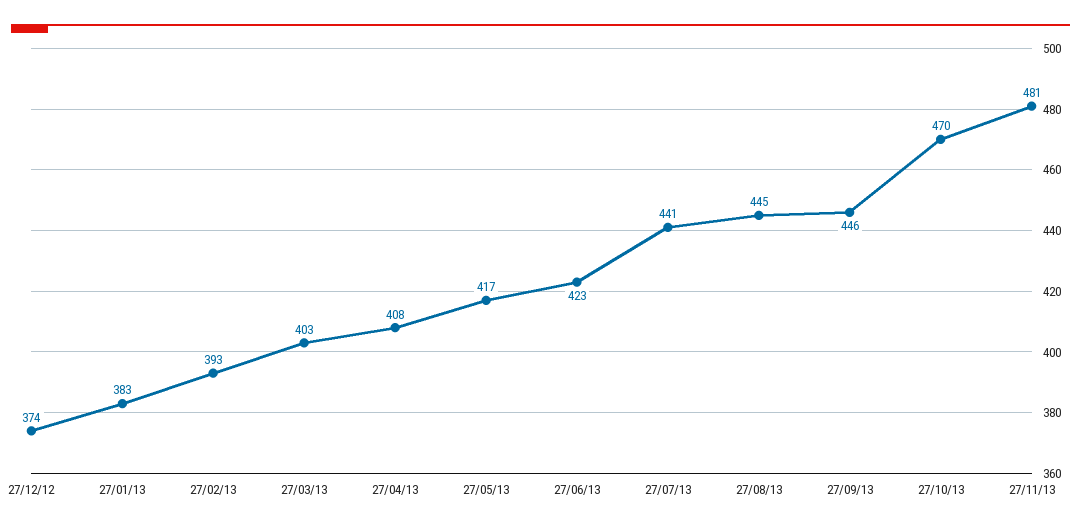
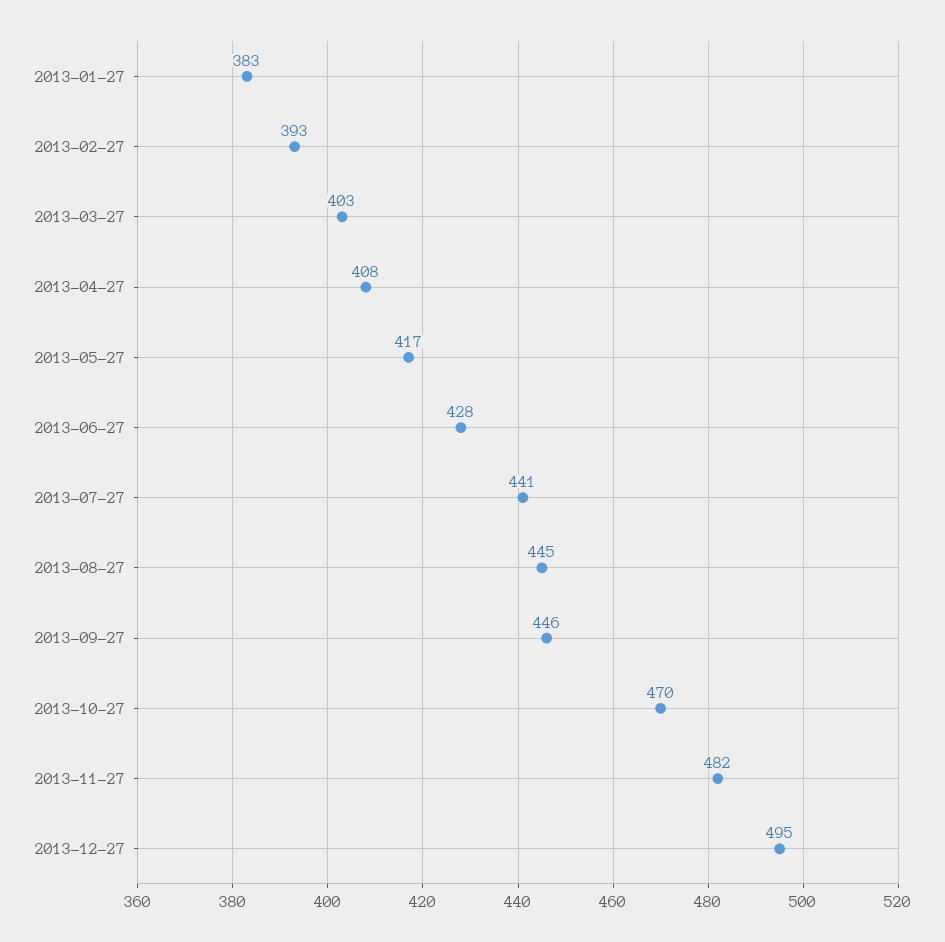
27/12/12: 374 -> none
27/06/13: 423 -> 428
27/11/13: 481 -> 482
2013-12-27: none -> 495

